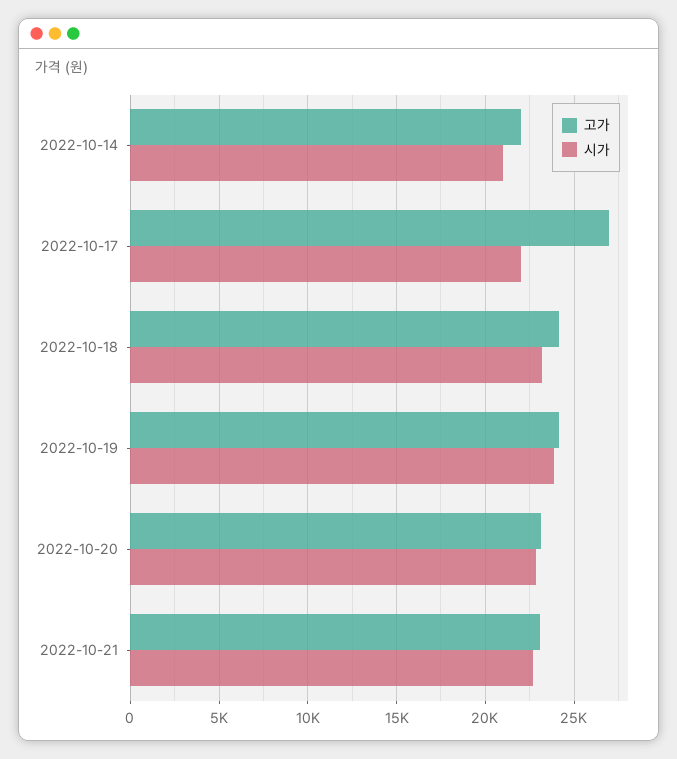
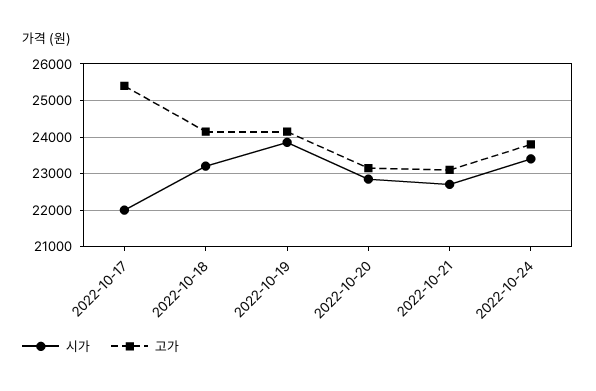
고가, 2022-10-14: 22000 -> none
시가, 2022-10-14: 21000 -> none
고가, 2022-10-17: 27000 -> 25400
시가, 2022-10-24: none -> 23400
고가, 2022-10-24: none -> 23800

